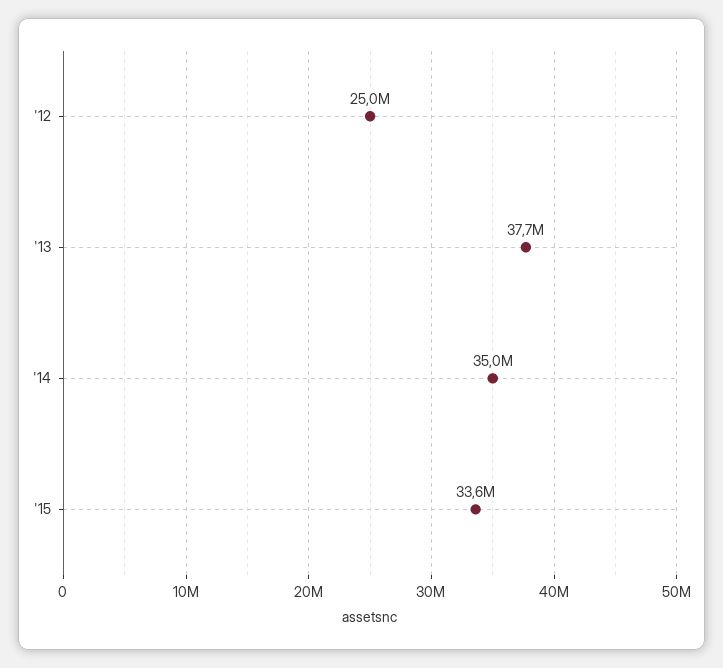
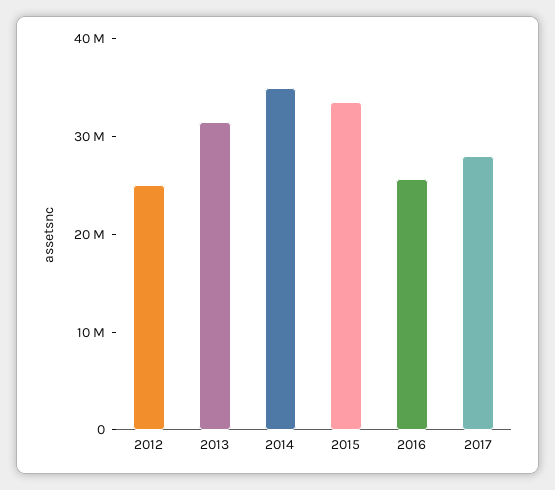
'13: 37700000 -> 32000000
2016: none -> 26000000
2017: none -> 28000000

